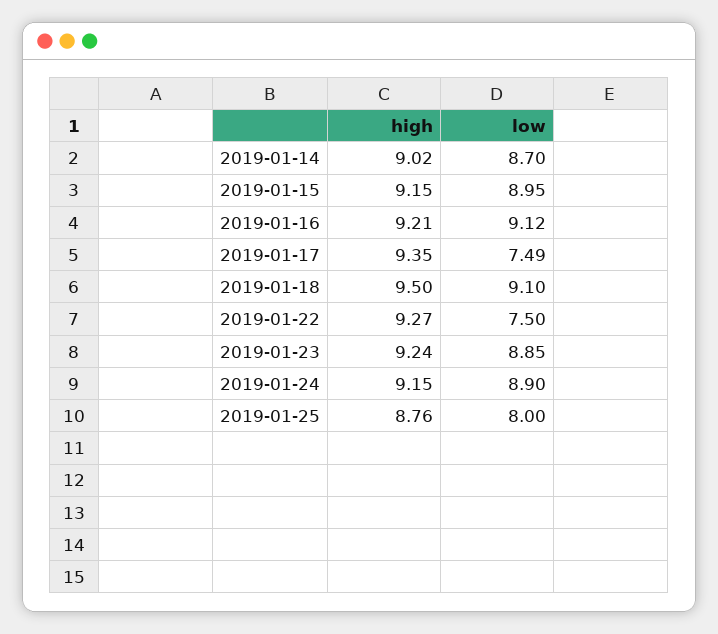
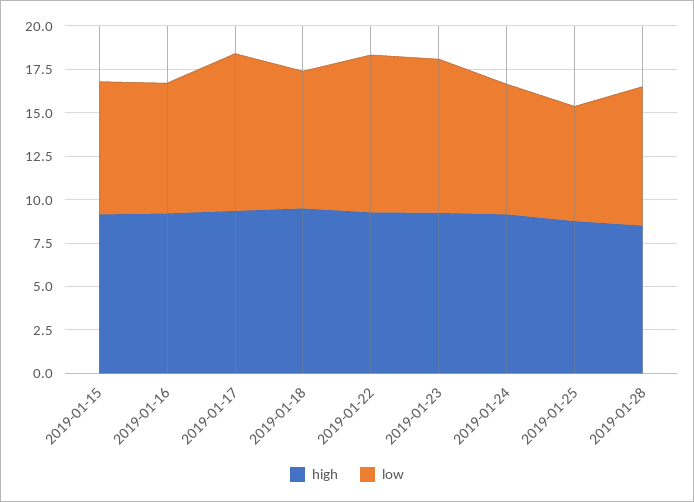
high, 2019-01-14: 9.02 -> none
low, 2019-01-14: 8.7 -> none
low, 2019-01-15: 8.95 -> 7.5
low, 2019-01-16: 9.12 -> 7.5
low, 2019-01-17: 7.49 -> 9
low, 2019-01-18: 9.1 -> 8
low, 2019-01-22: 7.5 -> 9
low, 2019-01-24: 8.9 -> 7.5
low, 2019-01-25: 8 -> 6.5
high, 2019-01-28: none -> 8.5
low, 2019-01-28: none -> 8

